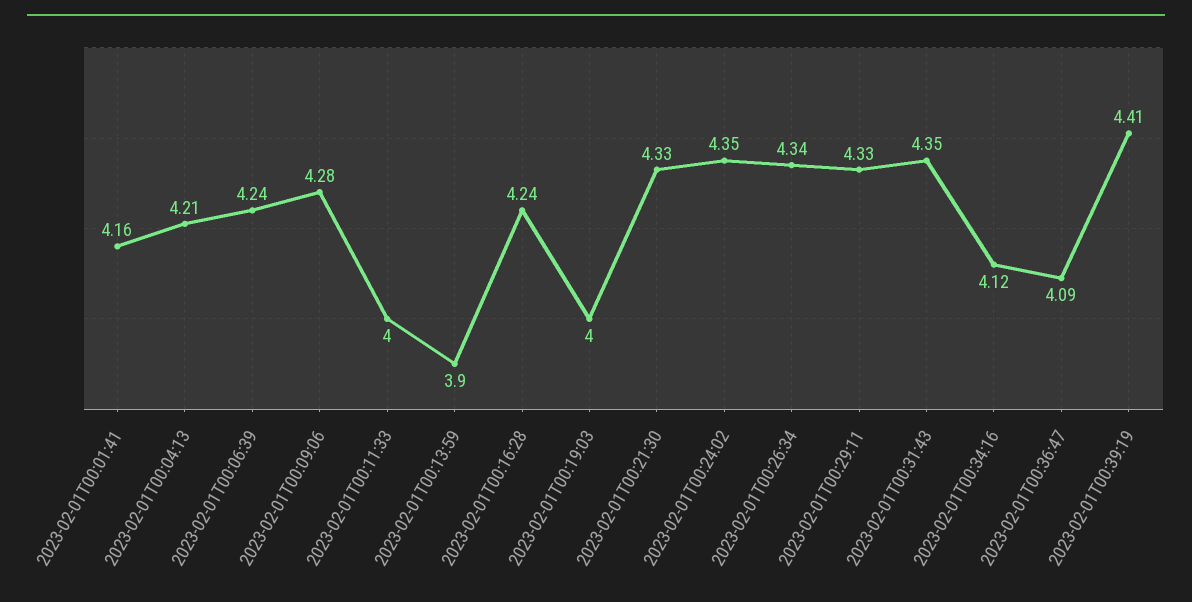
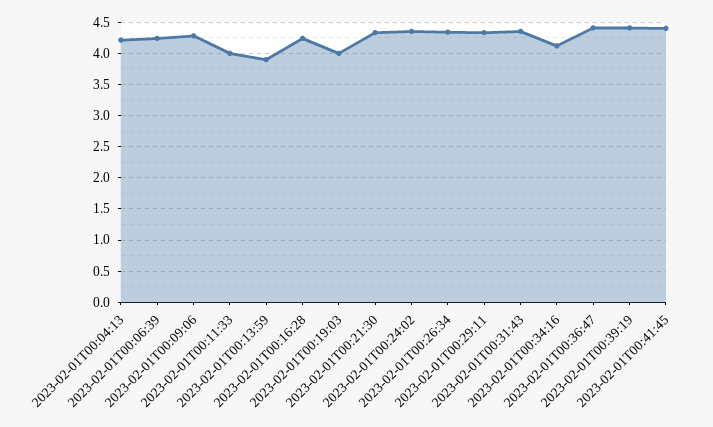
2023-02-01T00:01:41: 4.16 -> none
2023-02-01T00:36:47: 4.09 -> 4.4
2023-02-01T00:41:45: none -> 4.4

